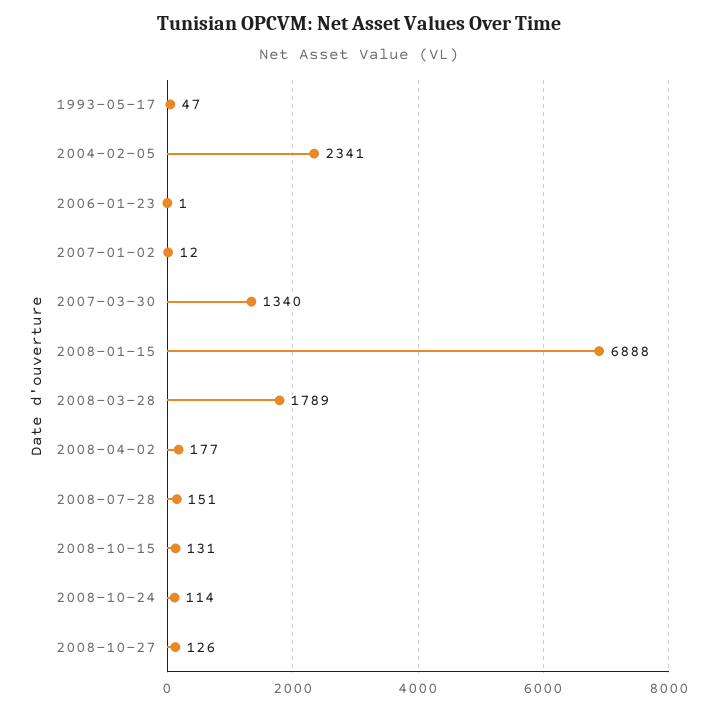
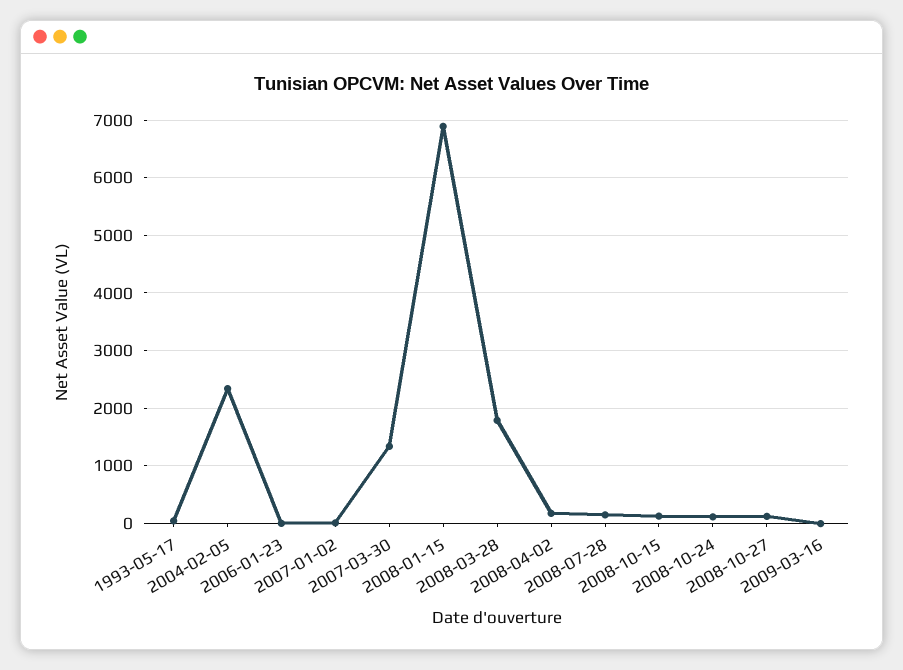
2009-03-16: none -> 0

